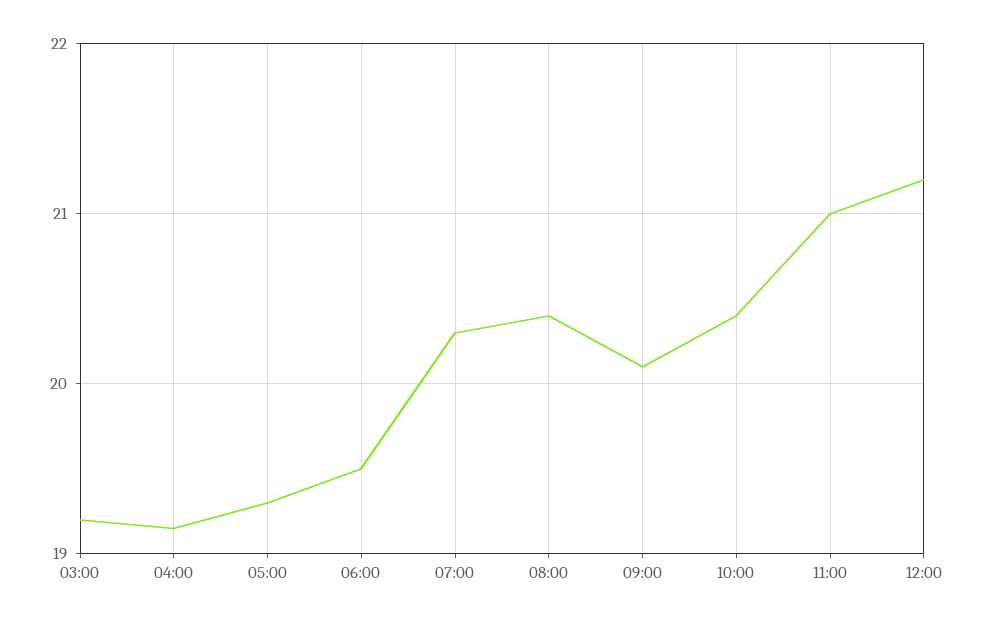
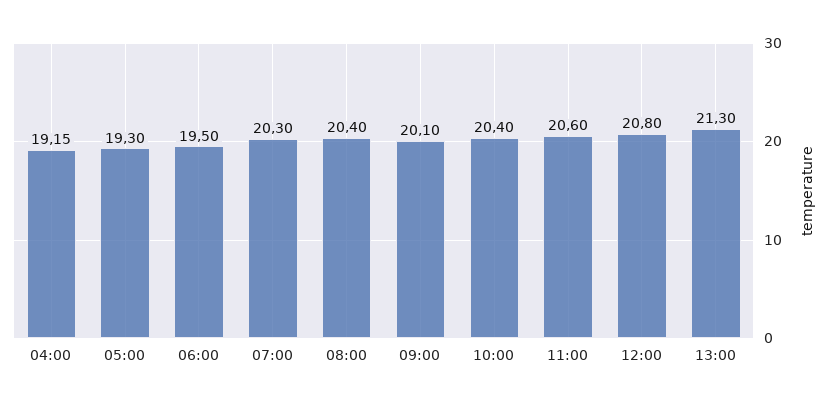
03:00: 19.2 -> none
11:00: 21 -> 20.6
12:00: 21.2 -> 20.8
13:00: none -> 21.3

